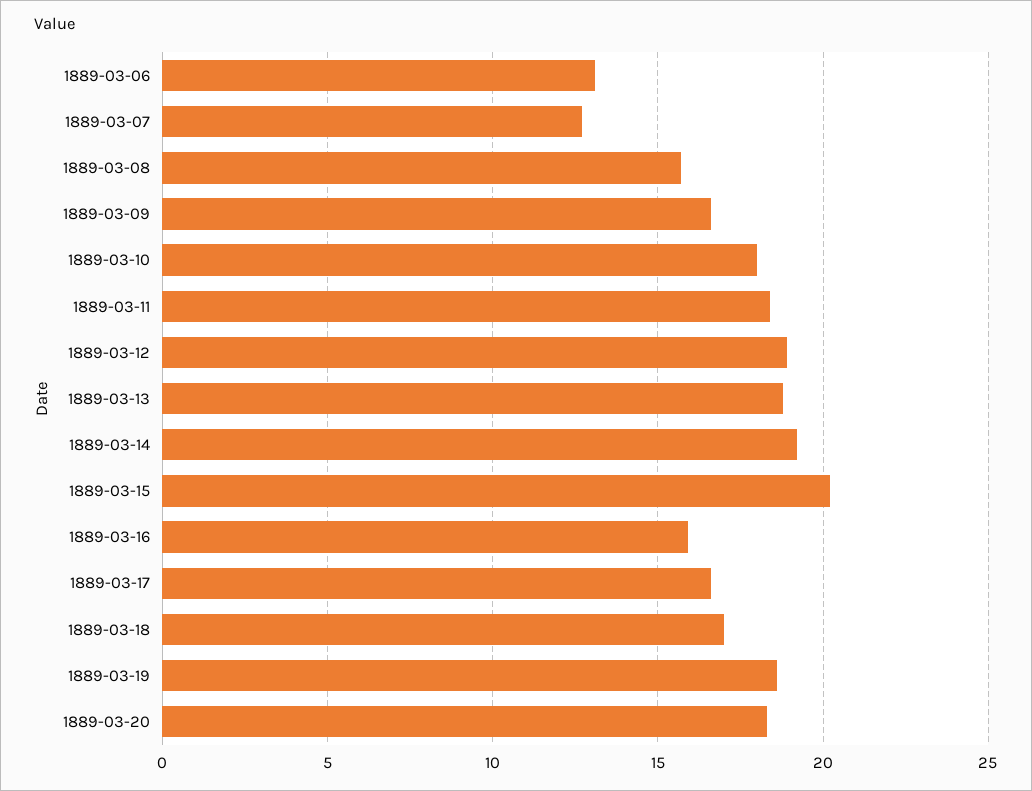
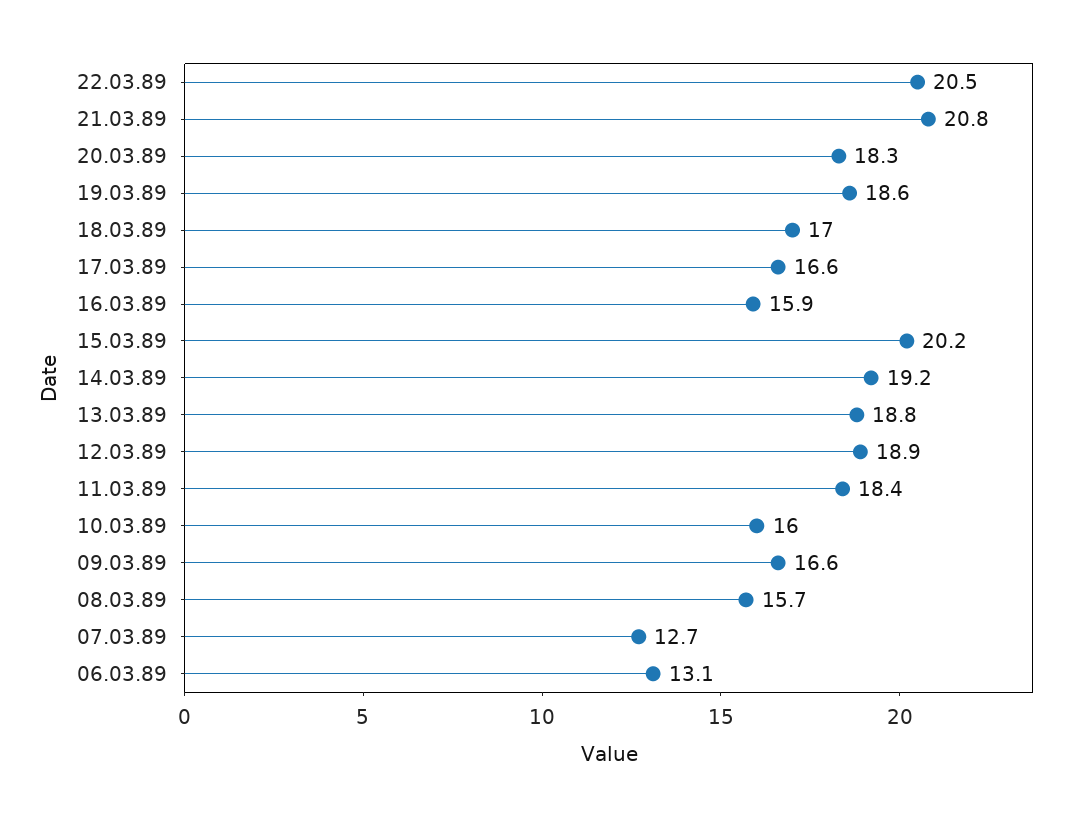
1889-03-10: 18 -> 16
22.03.89: none -> 20.5
21.03.89: none -> 20.8

